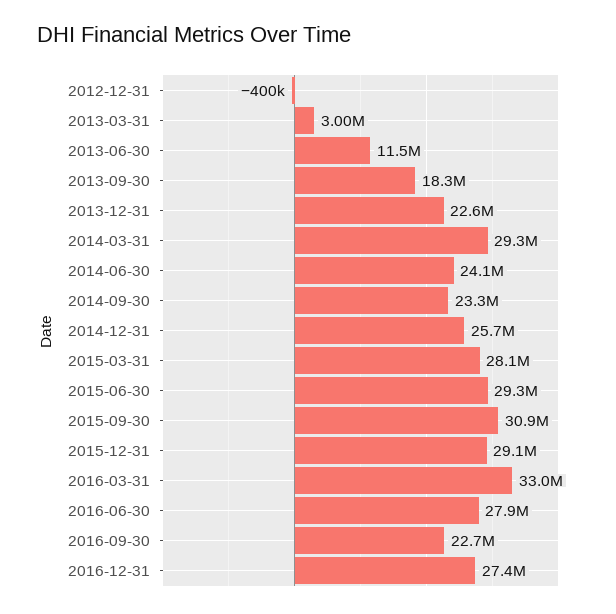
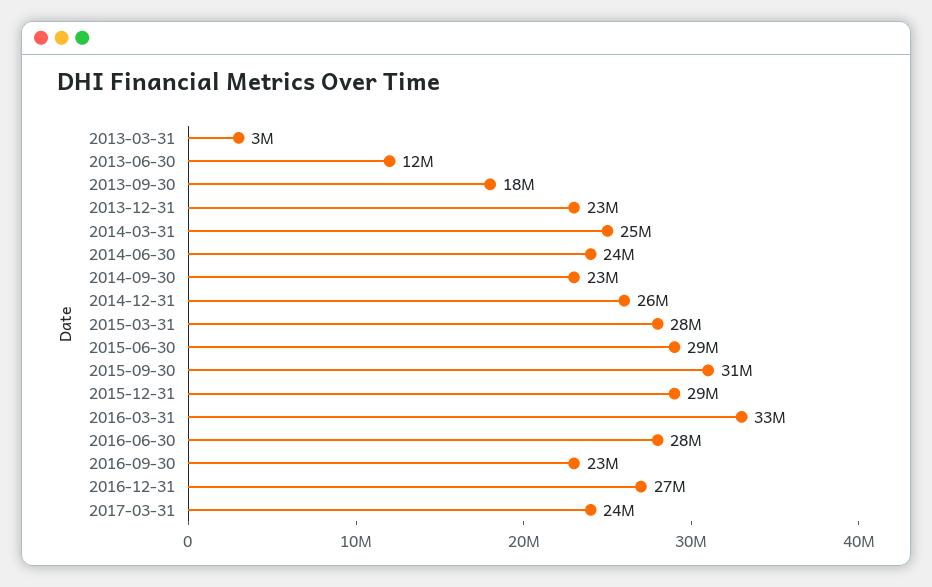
2012-12-31: -400000 -> none
2014-03-31: 29300000 -> 25000000
2017-03-31: none -> 24000000

